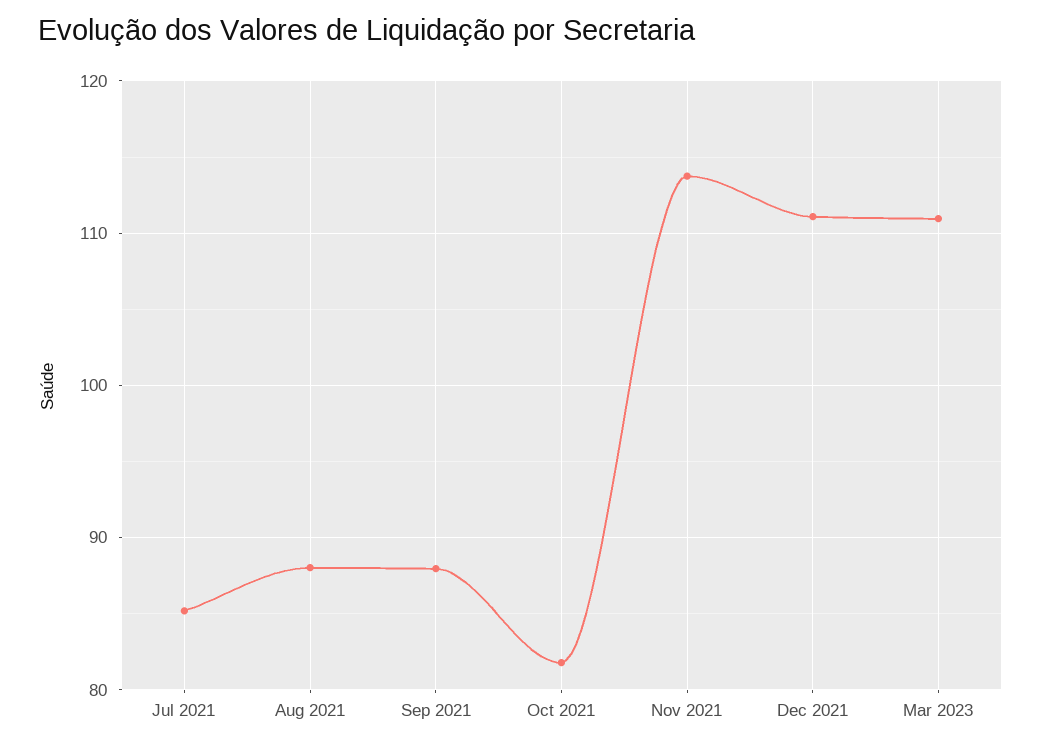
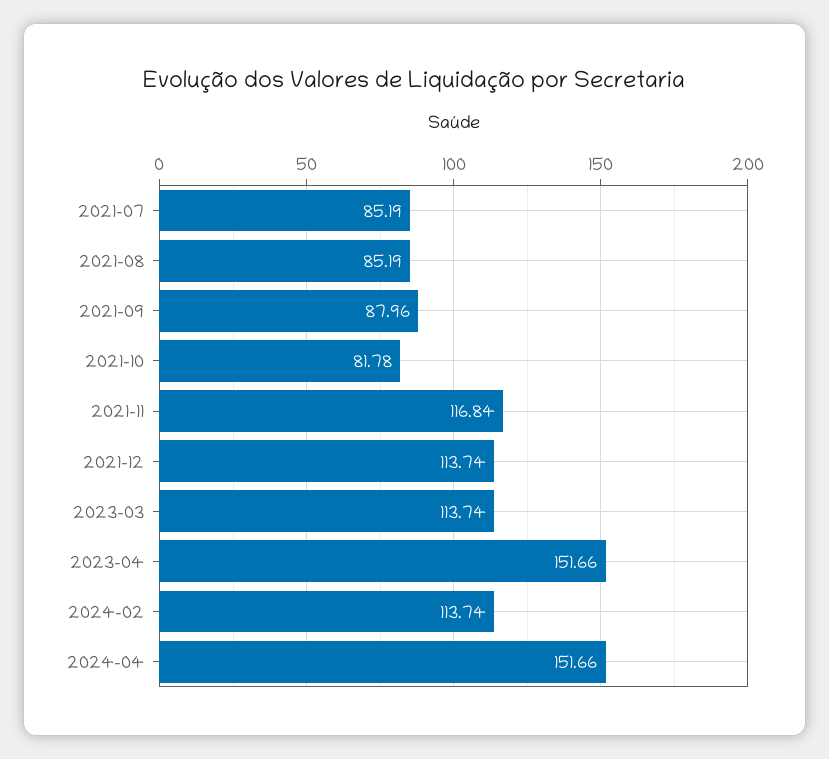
Aug 2021: 88 -> 85.19
Nov 2021: 114 -> 116.84
Dec 2021: 111 -> 113.74
Mar 2023: 111 -> 113.74
2023-04: none -> 151.66
2024-02: none -> 113.74
2024-04: none -> 151.66

